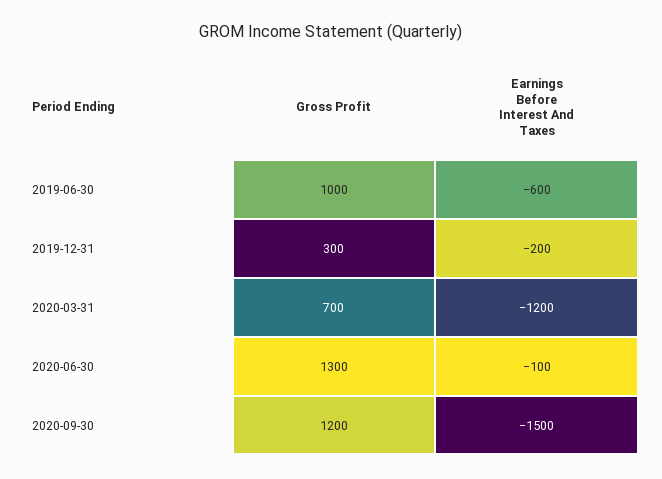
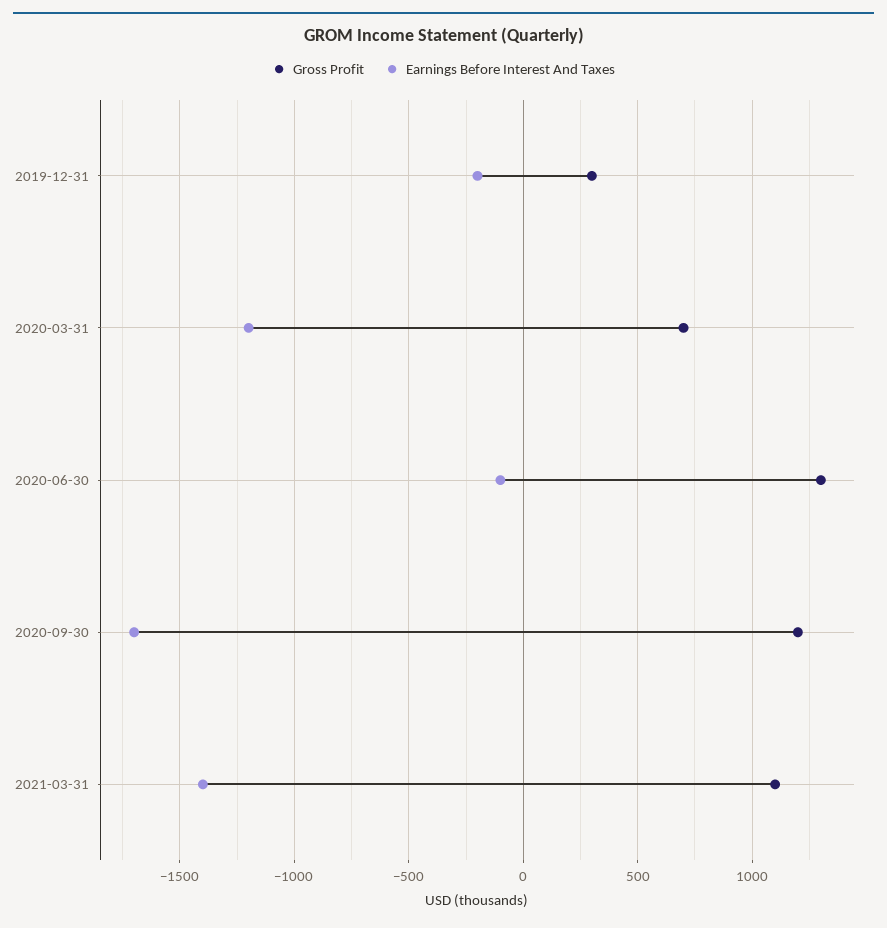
Gross Profit, 2019-06-30: 1000 -> none
Earnings Before Interest And Taxes, 2019-06-30: -600 -> none
Earnings Before Interest And Taxes, 2020-09-30: -1500 -> -1700
Gross Profit, 2021-03-31: none -> 1100
Earnings Before Interest And Taxes, 2021-03-31: none -> -1400

